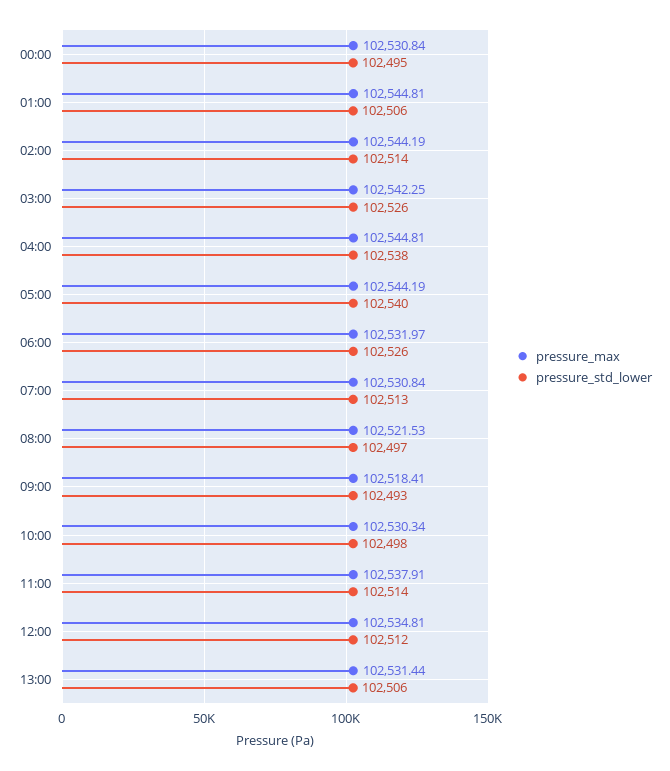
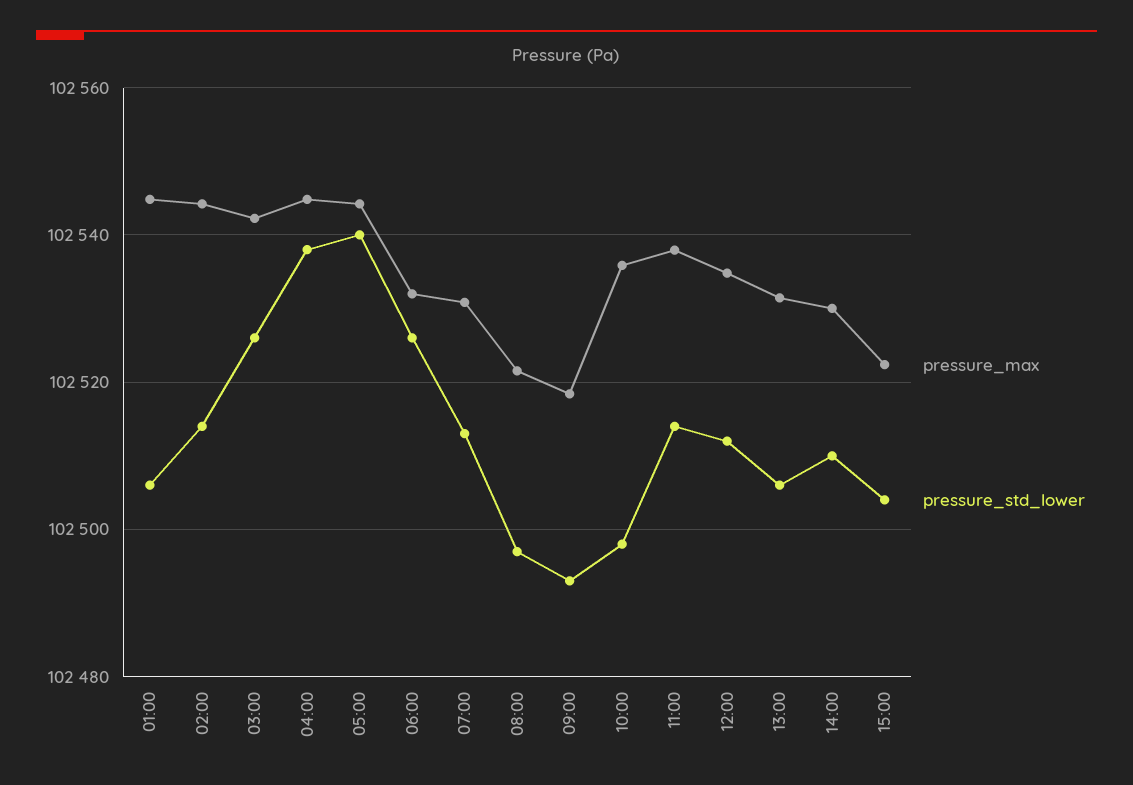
pressure_max, 00:00: 102530.84 -> none
pressure_std_lower, 00:00: 102495 -> none
pressure_max, 10:00: 102530.34 -> 102536
pressure_max, 14:00: none -> 102530
pressure_std_lower, 14:00: none -> 102510
pressure_max, 15:00: none -> 102522
pressure_std_lower, 15:00: none -> 102504

